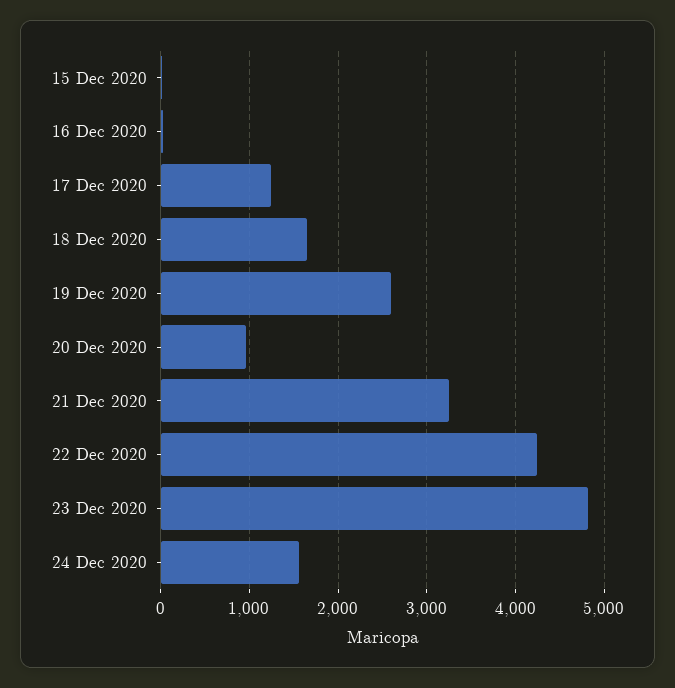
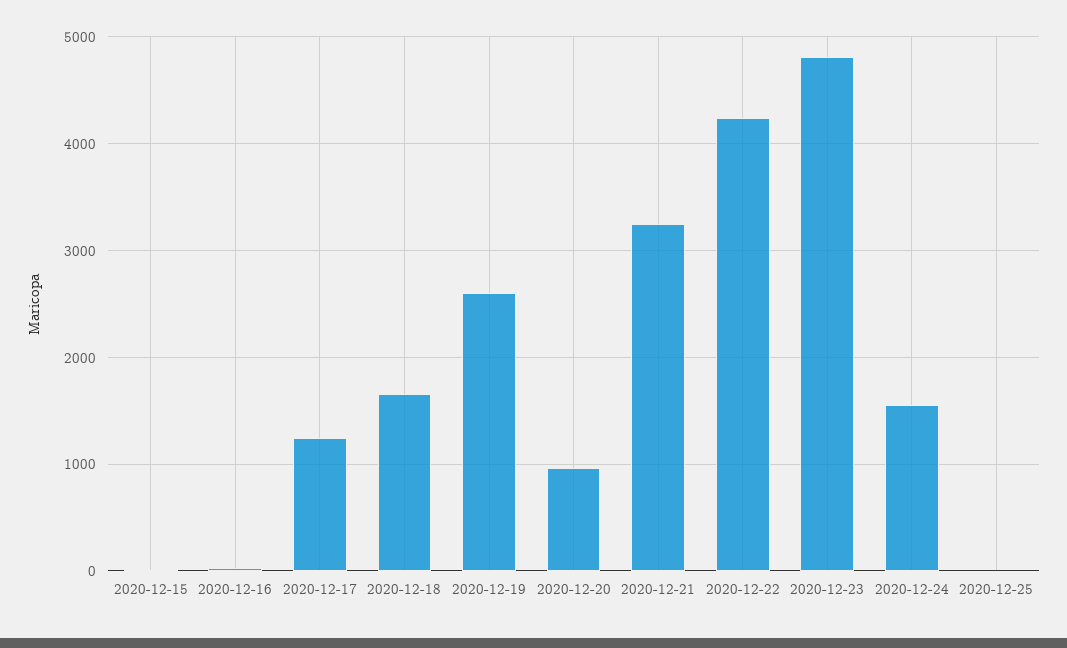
2020-12-25: none -> 0

